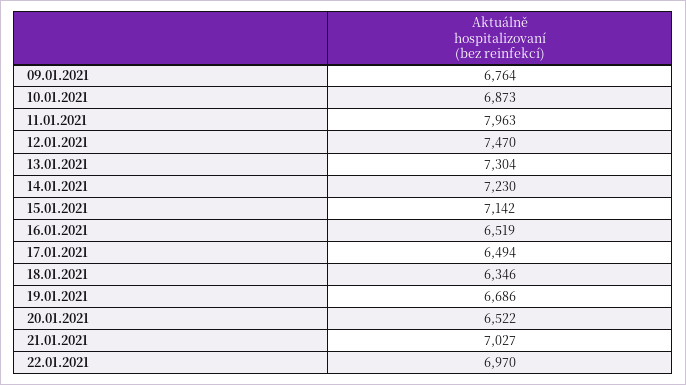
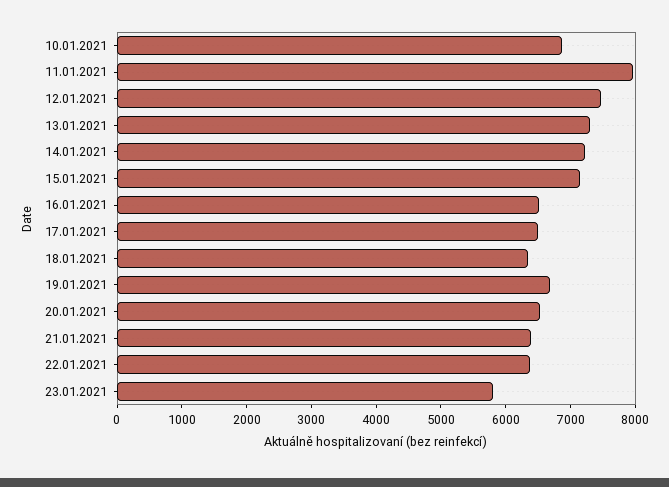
09.01.2021: 6764 -> none
21.01.2021: 7027 -> 6400
22.01.2021: 6970 -> 6400
23.01.2021: none -> 5800

